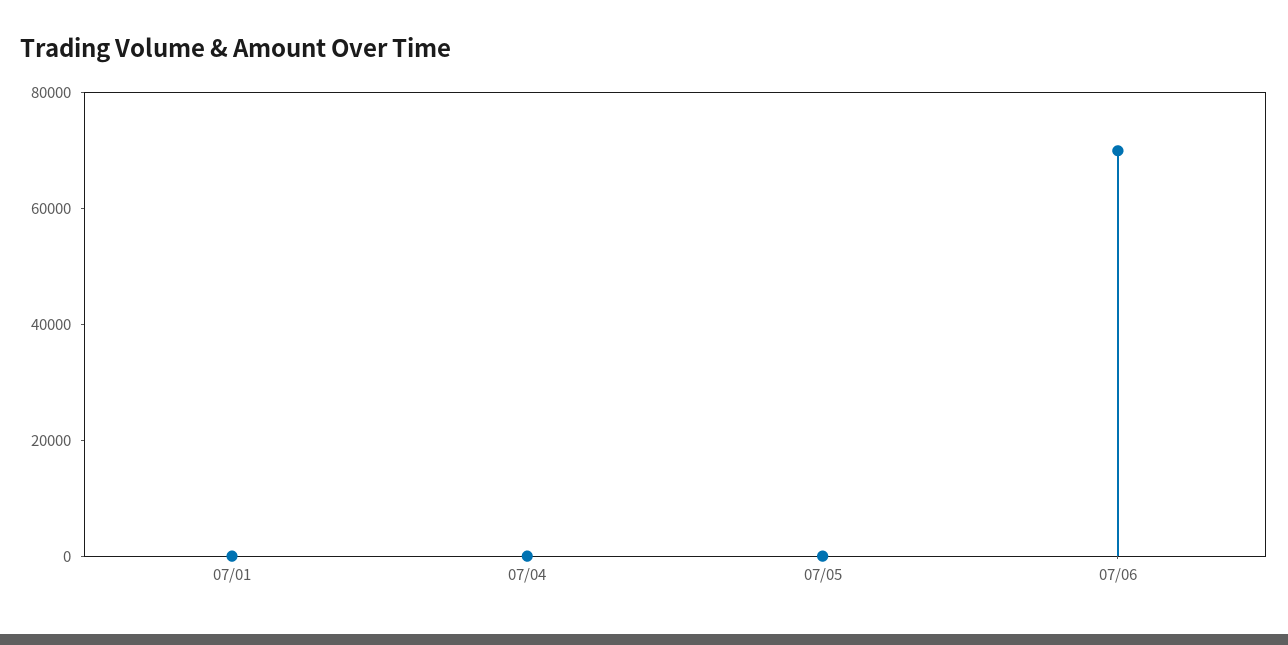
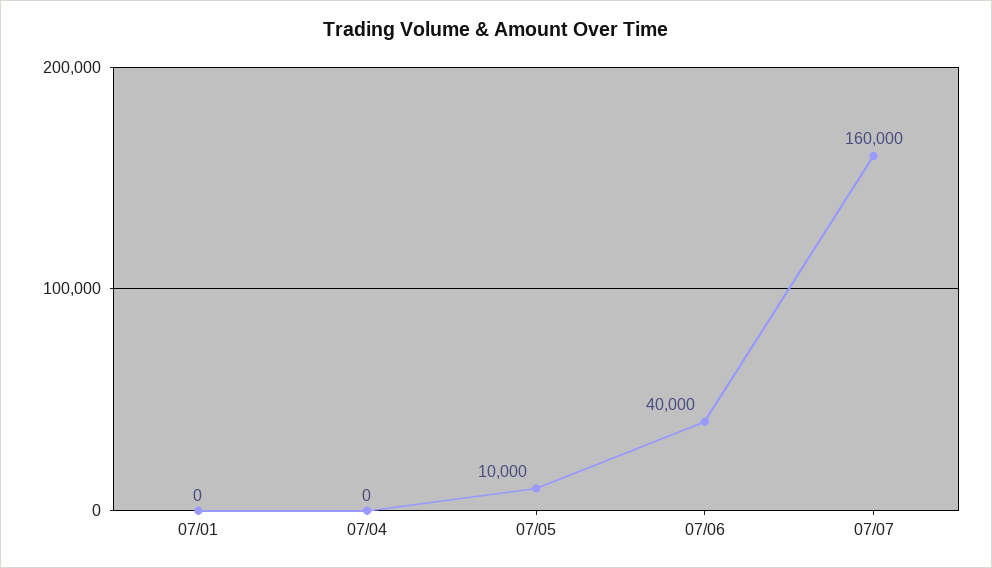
07/05: 0 -> 10000
07/06: 70000 -> 40000
07/07: none -> 160000

